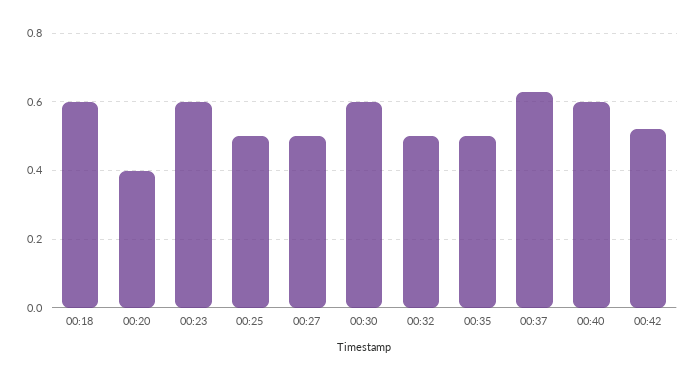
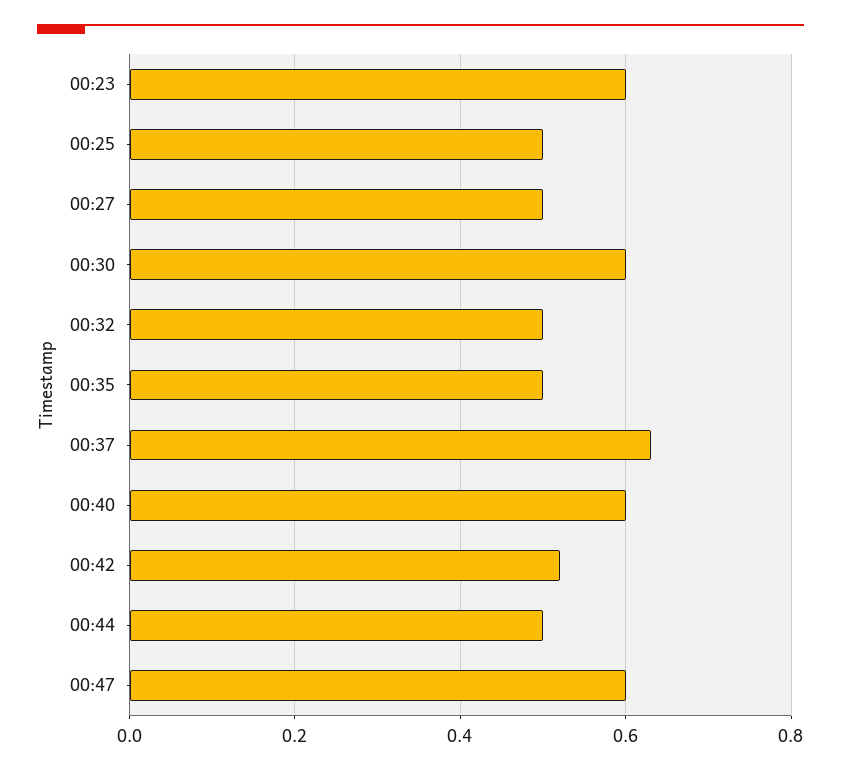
00:18: 0.6 -> none
00:20: 0.4 -> none
00:44: none -> 0.5
00:47: none -> 0.6

